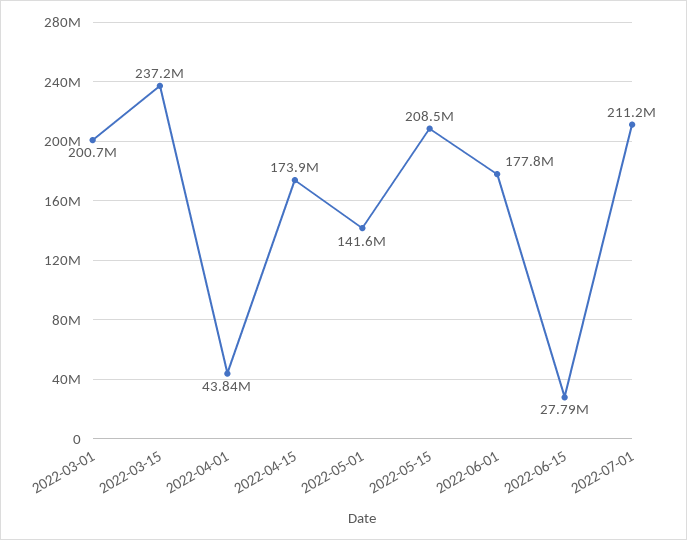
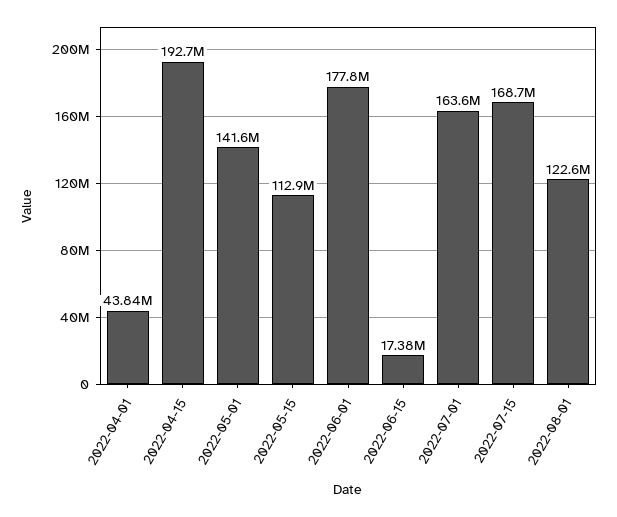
2022-03-01: 200700000 -> none
2022-03-15: 237200000 -> none
2022-04-15: 173900000 -> 192700000
2022-05-15: 208500000 -> 112900000
2022-06-15: 27790000 -> 17380000
2022-07-01: 211200000 -> 163600000
2022-07-15: none -> 168700000
2022-08-01: none -> 122600000

